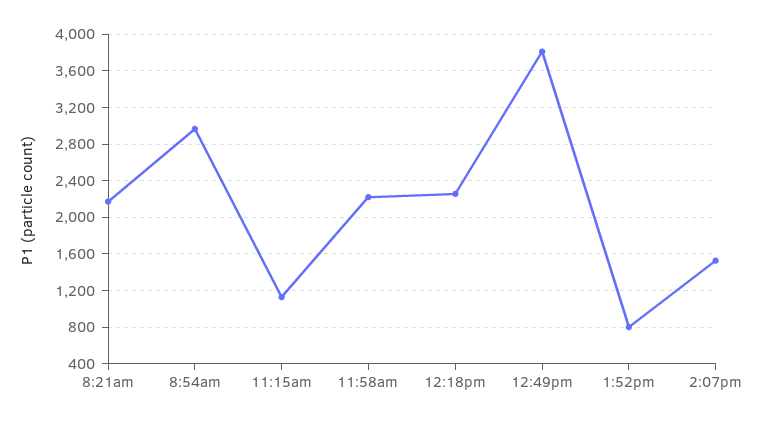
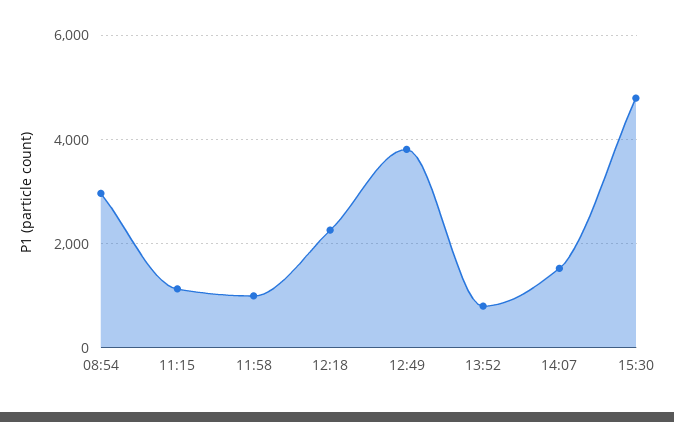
8:21am: 2200 -> none
11:58am: 2200 -> 1000
15:30: none -> 4800

